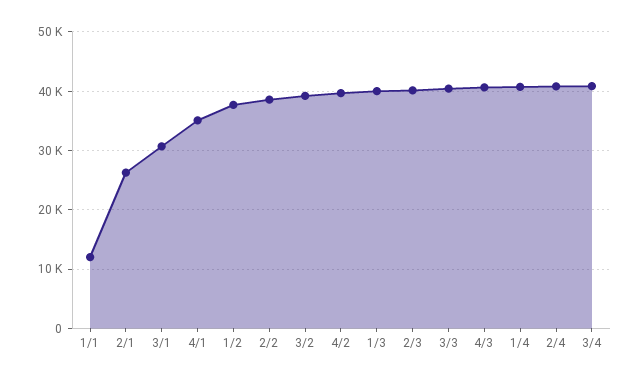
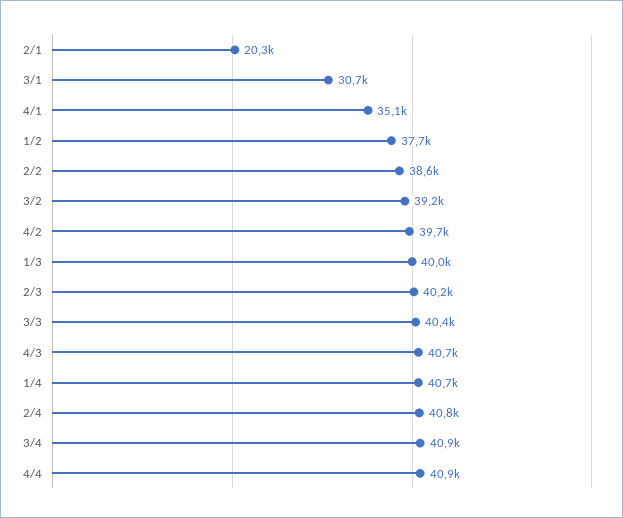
1/1: 12000 -> none
2/1: 26000 -> 20300
4/4: none -> 40900

